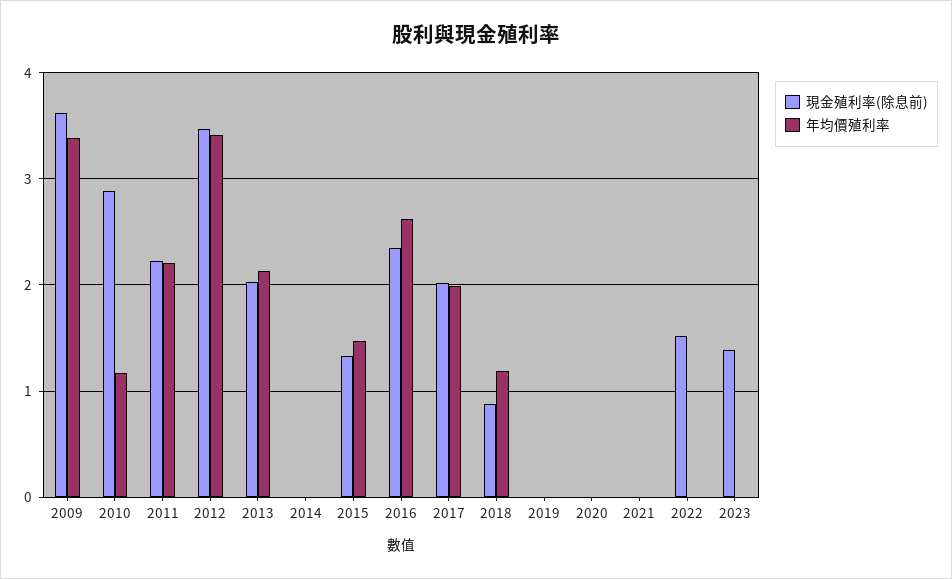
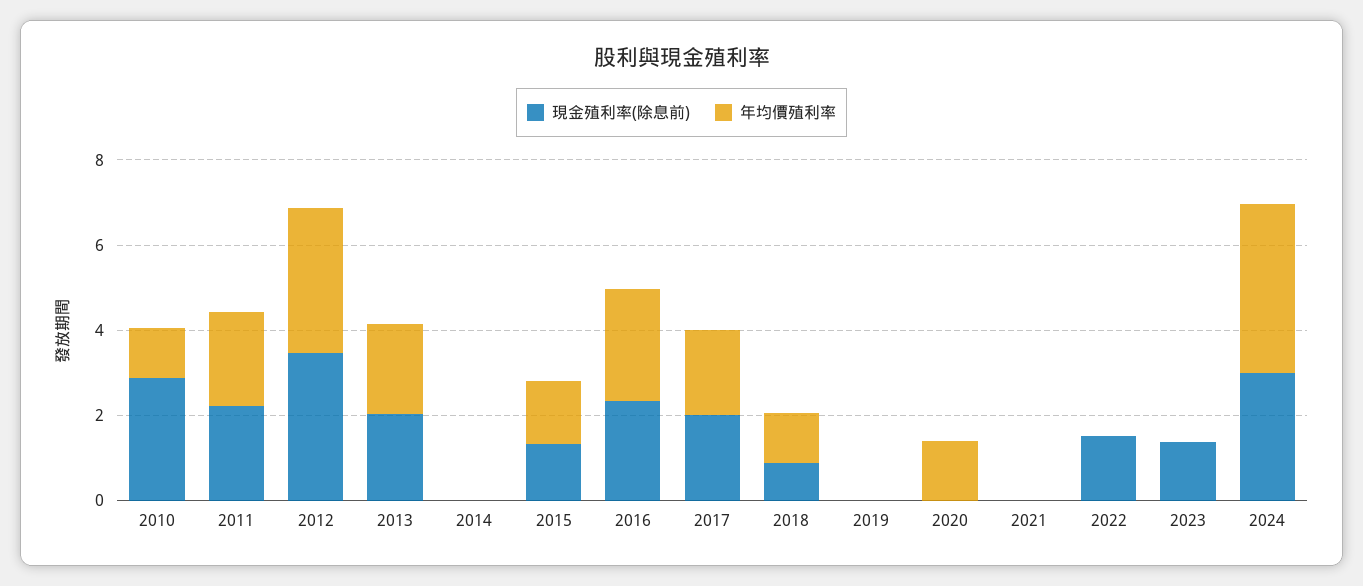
現金殖利率(除息前), 2009: 3.6 -> none
年均價殖利率, 2009: 3.4 -> none
年均價殖利率, 2020: 0 -> 1.5
現金殖利率(除息前), 2024: none -> 3
年均價殖利率, 2024: none -> 4

